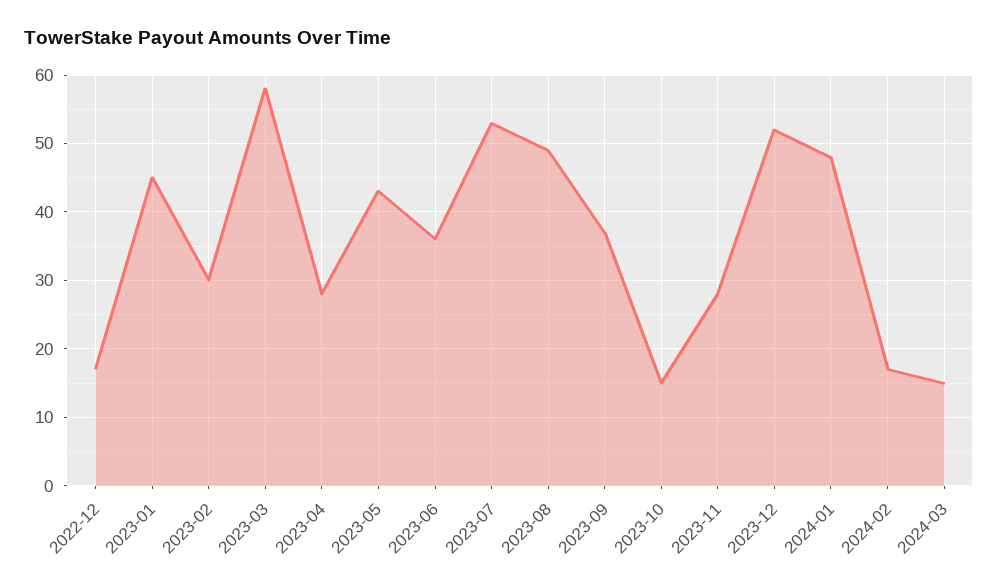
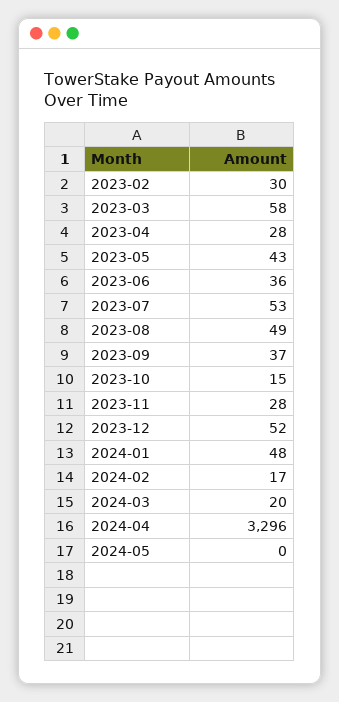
2022-12: 17 -> none
2023-01: 45 -> none
2024-03: 15 -> 20
2024-04: none -> 3296
2024-05: none -> 0

